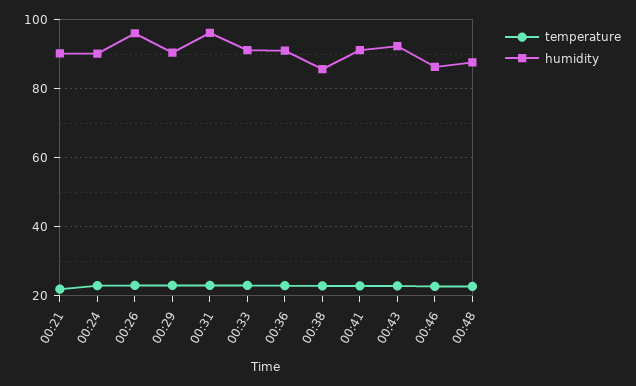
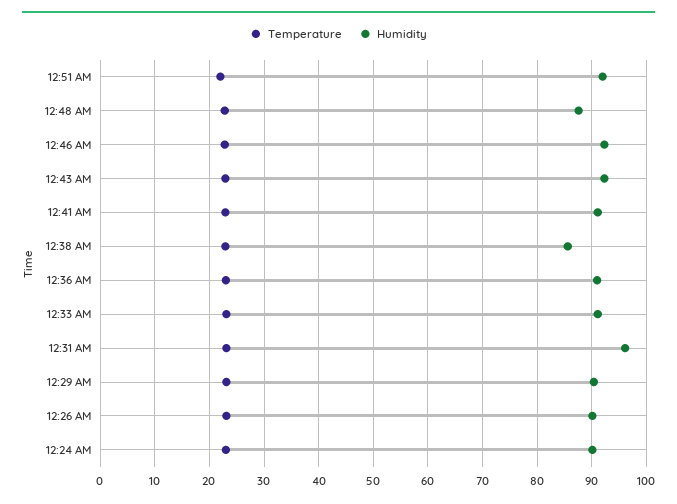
temperature, 00:21: 22 -> none
humidity, 00:21: 90 -> none
humidity, 00:26: 96 -> 90
humidity, 00:46: 86 -> 92
temperature, 12:51 AM: none -> 22
humidity, 12:51 AM: none -> 92

